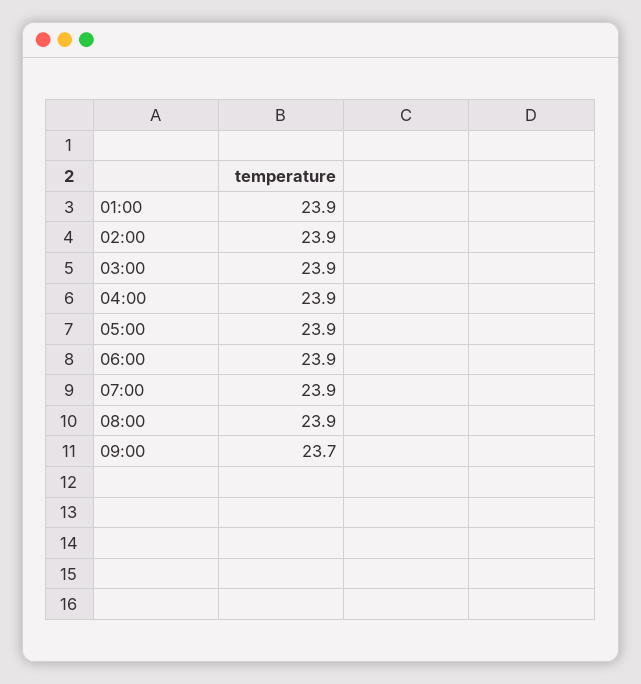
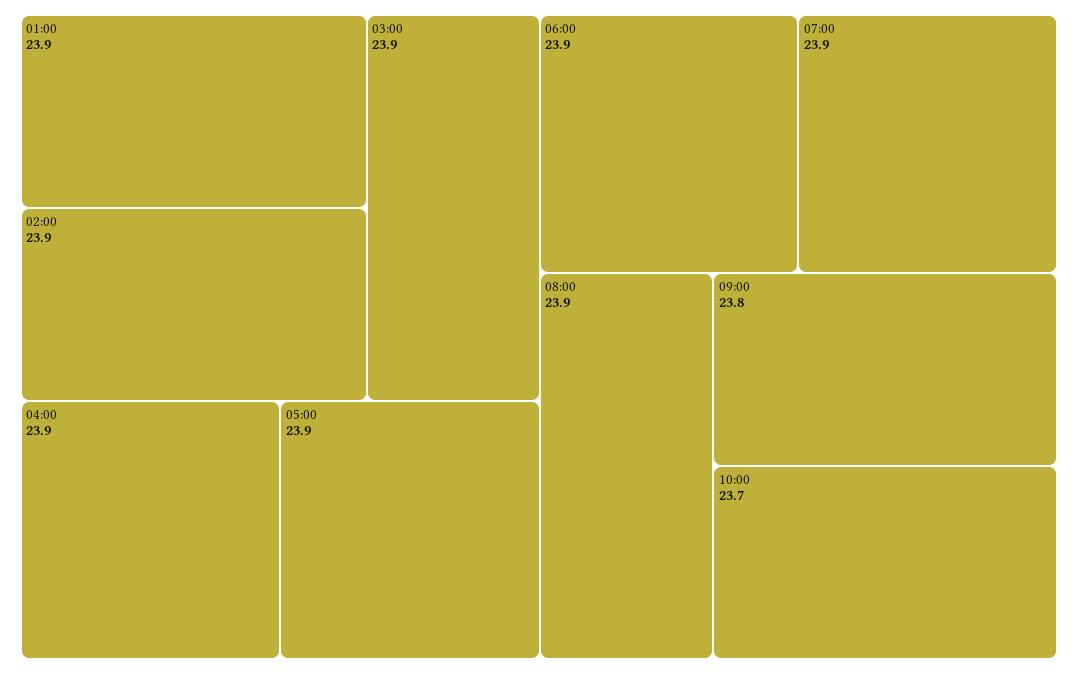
09:00: 23.7 -> 23.8
10:00: none -> 23.7

